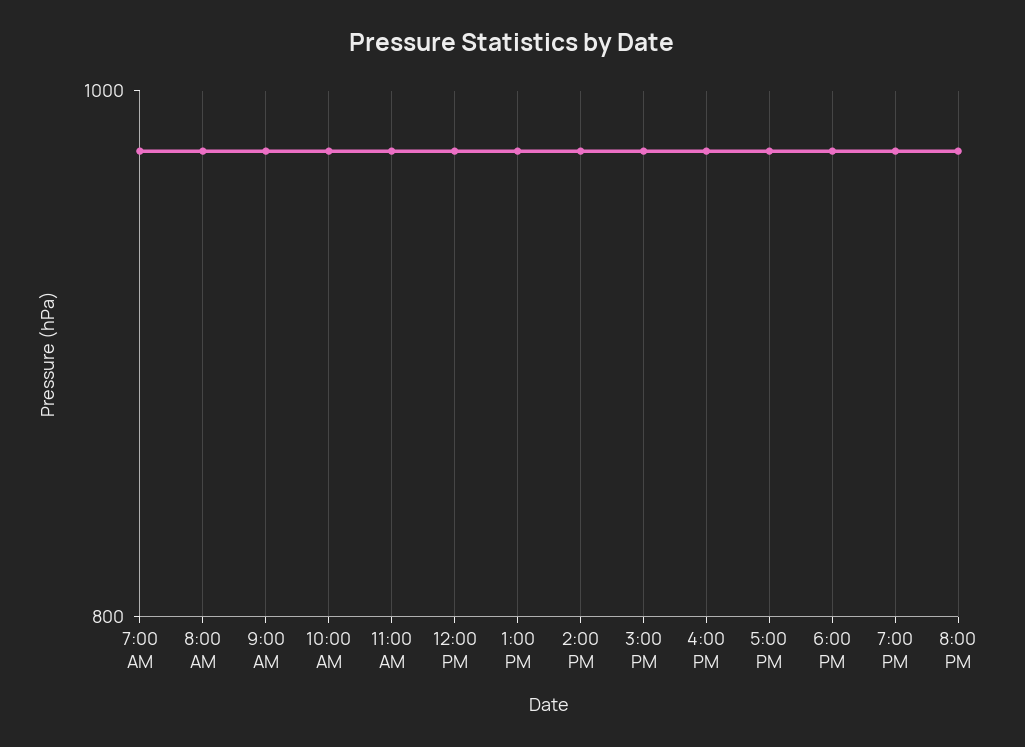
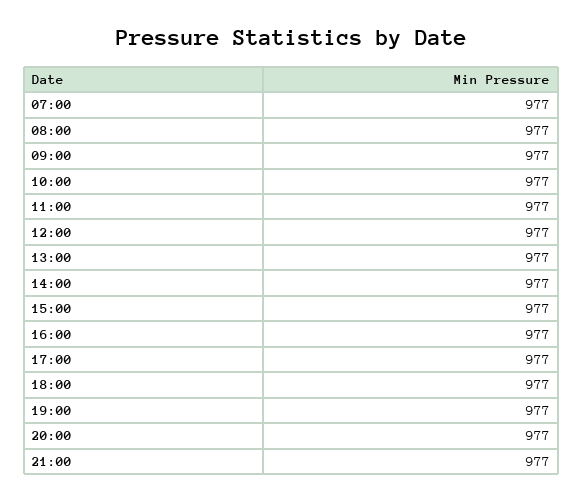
21:00: none -> 977

